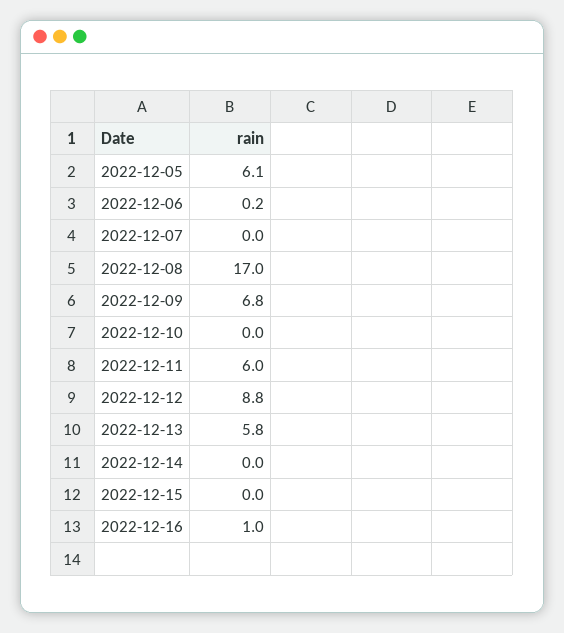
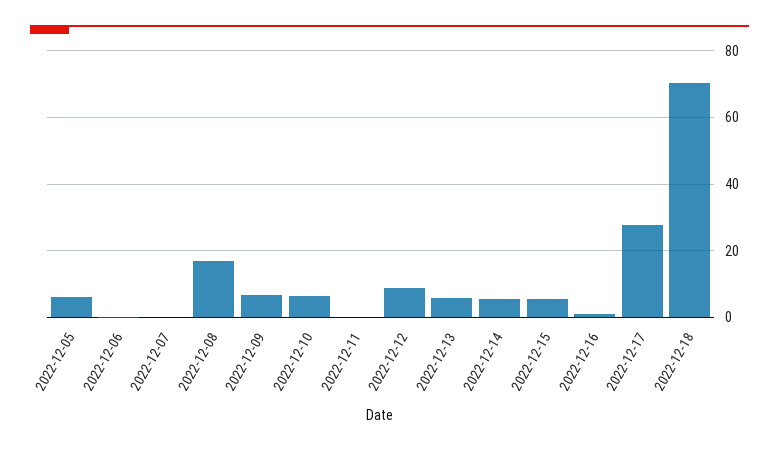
2022-12-10: 0 -> 6
2022-12-11: 6 -> 0
2022-12-14: 0 -> 6
2022-12-15: 0 -> 6
2022-12-17: none -> 28
2022-12-18: none -> 70

